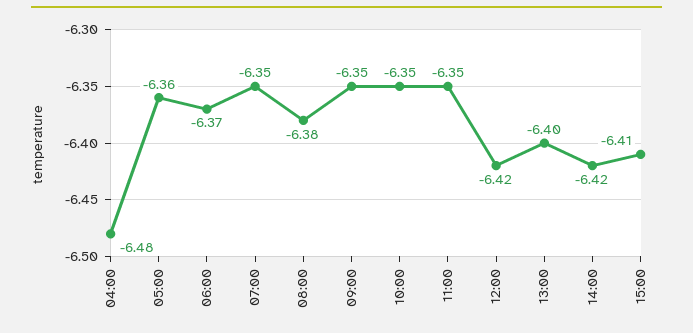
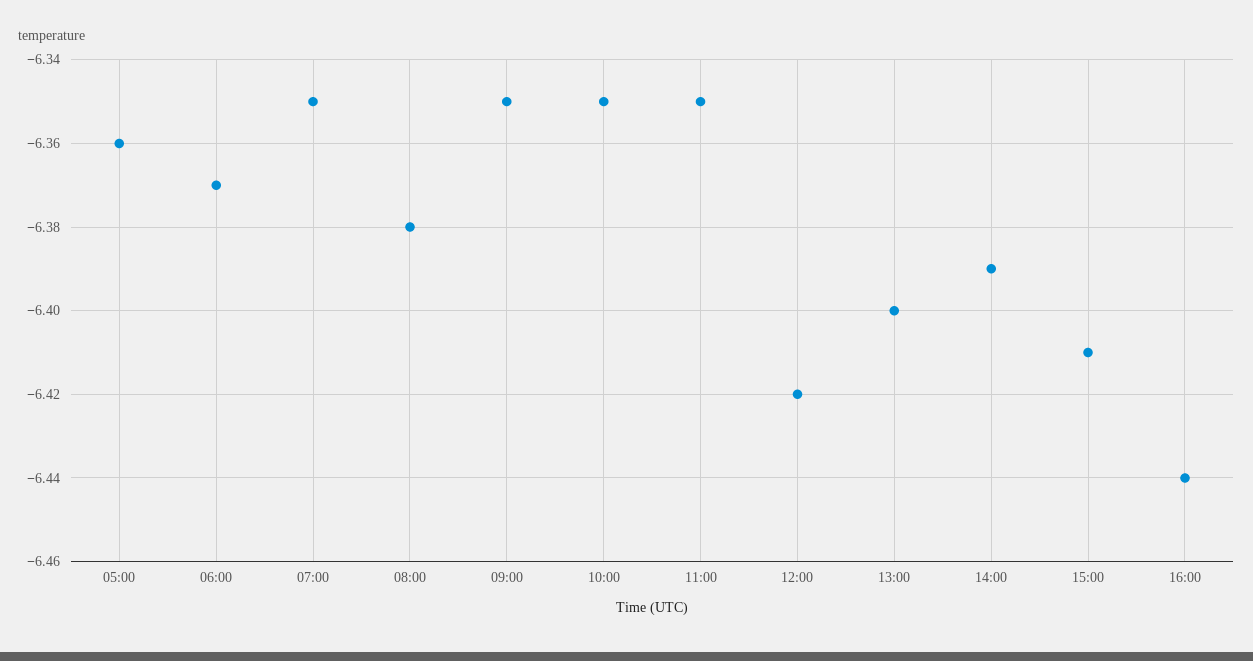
04:00: -6.48 -> none
14:00: -6.42 -> -6.39
16:00: none -> -6.44

